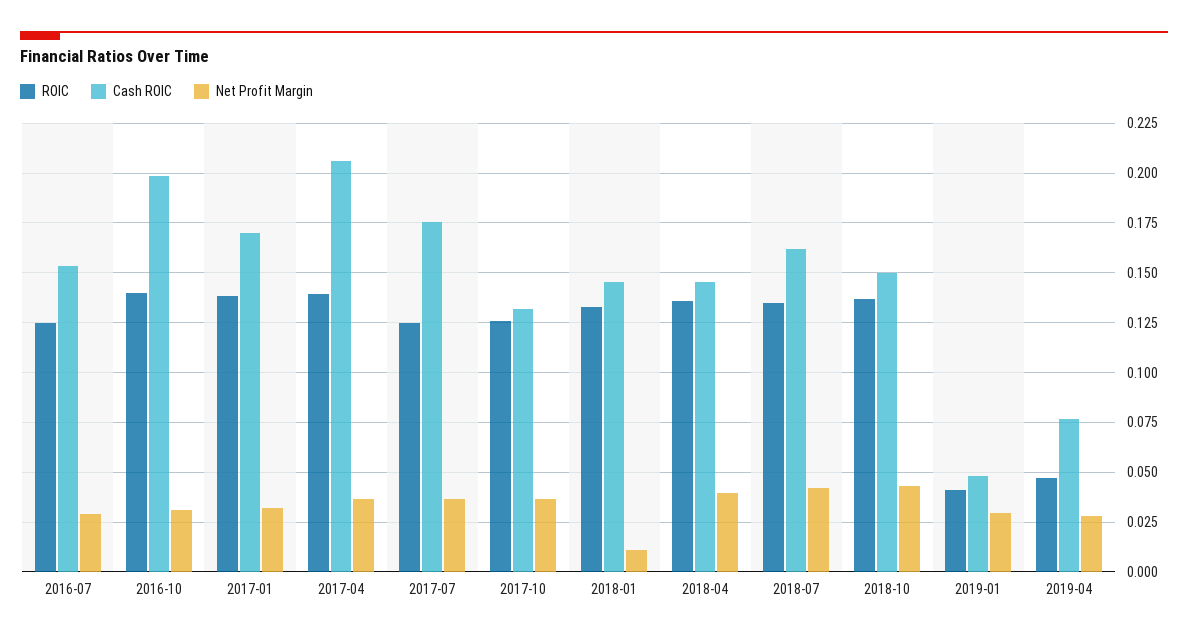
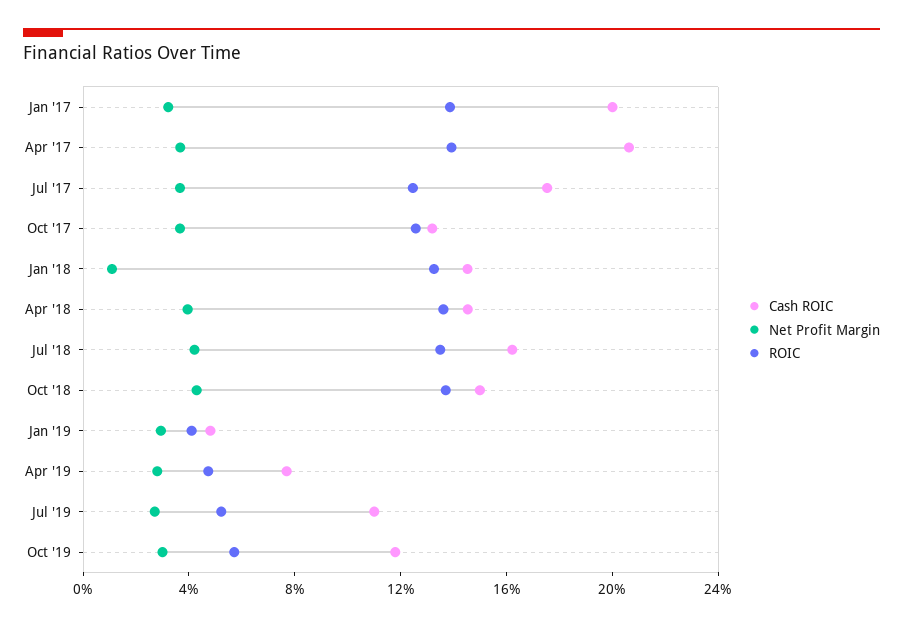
ROIC, 2016-07: 0.125 -> none
Cash ROIC, 2016-07: 0.155 -> none
Net Profit Margin, 2016-07: 0.03 -> none
ROIC, 2016-10: 0.14 -> none
Cash ROIC, 2016-10: 0.2 -> none
Net Profit Margin, 2016-10: 0.03 -> none
Cash ROIC, 2017-01: 0.17 -> 0.2
Cash ROIC, Jul '19: none -> 0.11
Net Profit Margin, Jul '19: none -> 0.03
ROIC, Jul '19: none -> 0.05
Cash ROIC, Oct '19: none -> 0.12
Net Profit Margin, Oct '19: none -> 0.03
ROIC, Oct '19: none -> 0.06

